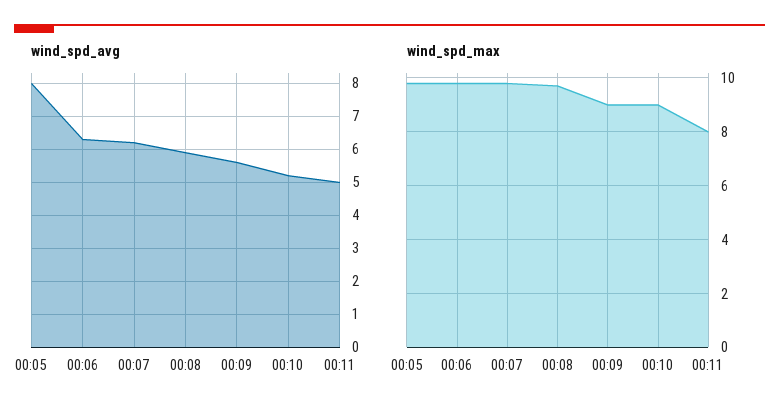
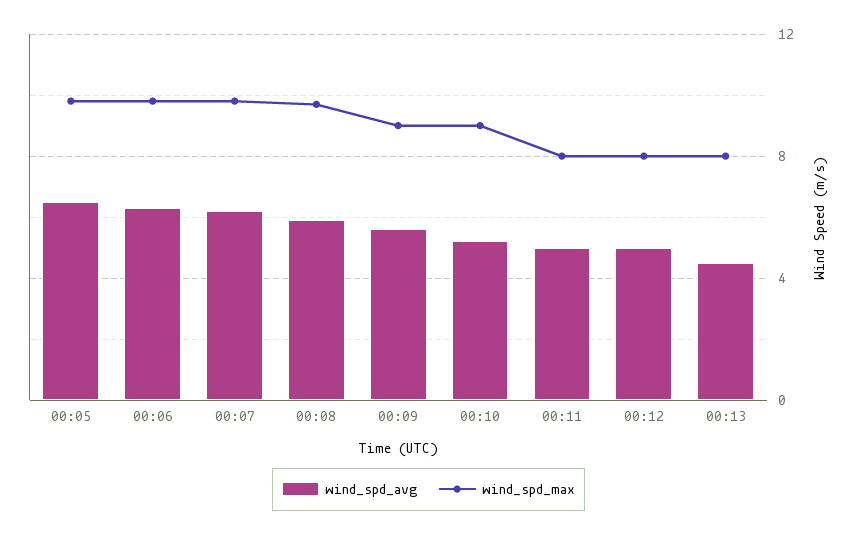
wind_spd_avg, 00:05: 8 -> 6.5
wind_spd_avg, 00:12: none -> 5
wind_spd_max, 00:12: none -> 8
wind_spd_avg, 00:13: none -> 4.5
wind_spd_max, 00:13: none -> 8

